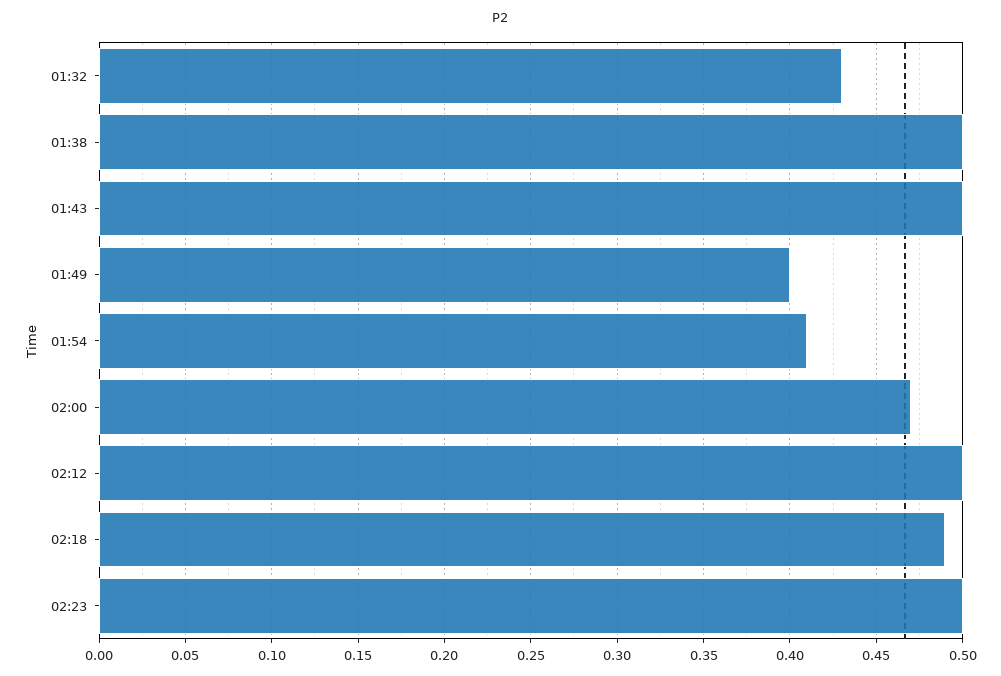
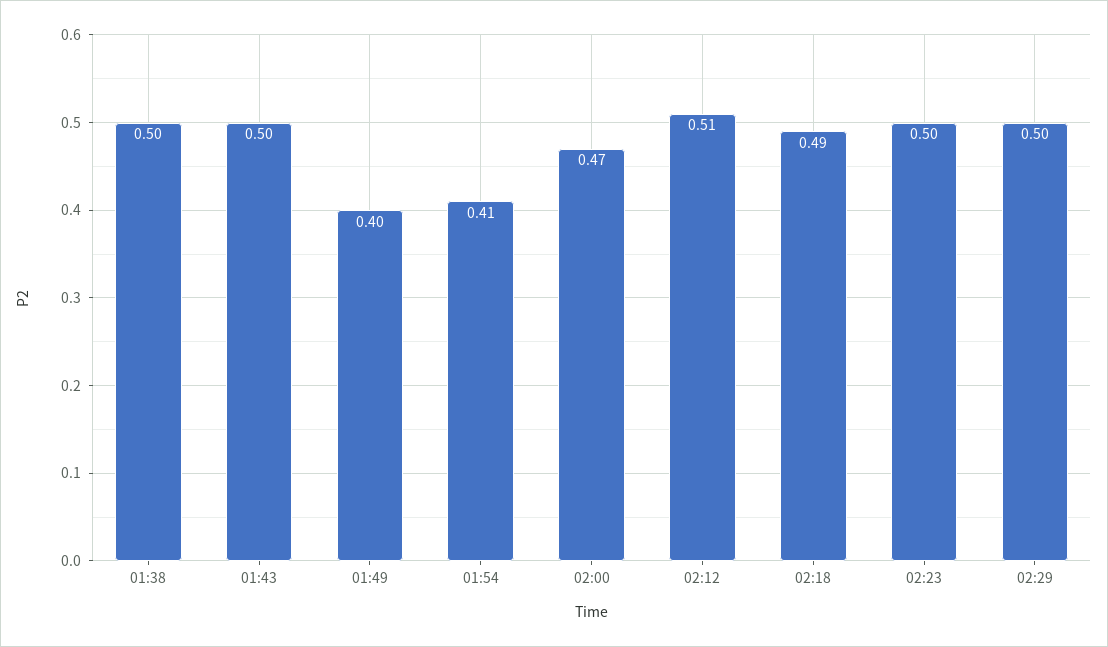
01:32: 0.43 -> none
02:12: 0.5 -> 0.51
02:29: none -> 0.5

